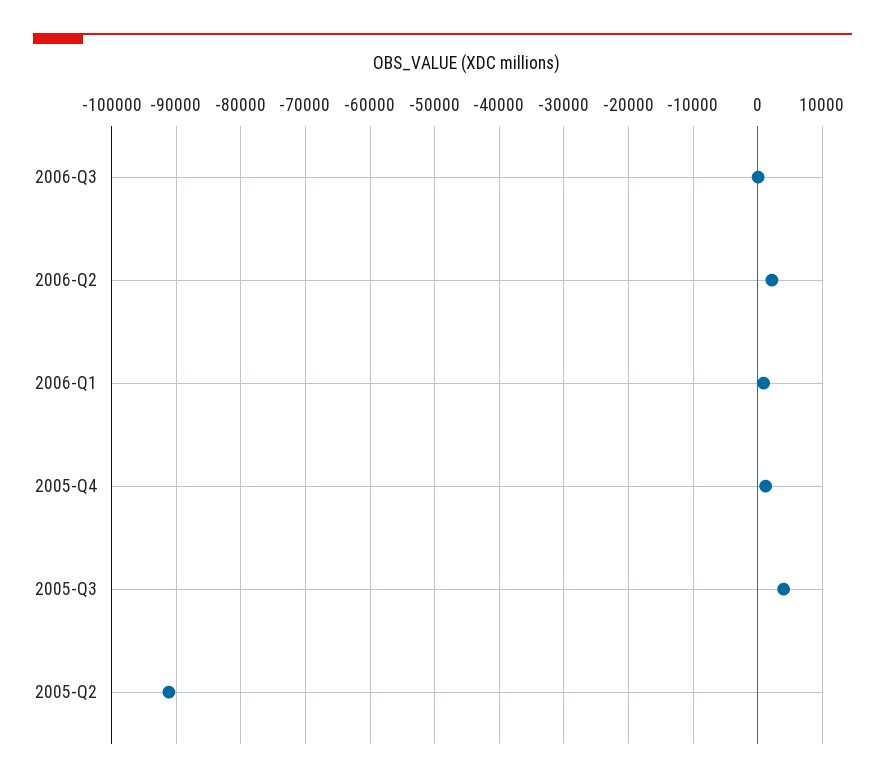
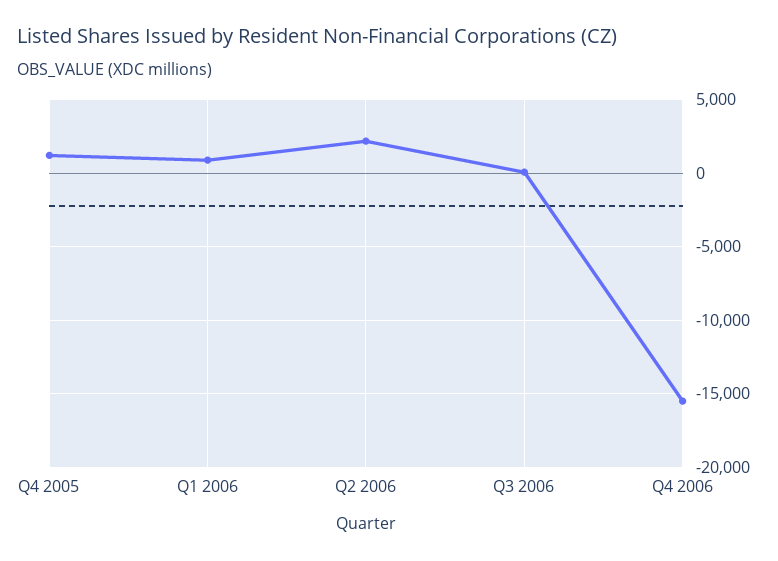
2005-Q3: 4000 -> none
2005-Q2: -91000 -> none
Q4 2006: none -> -15500

